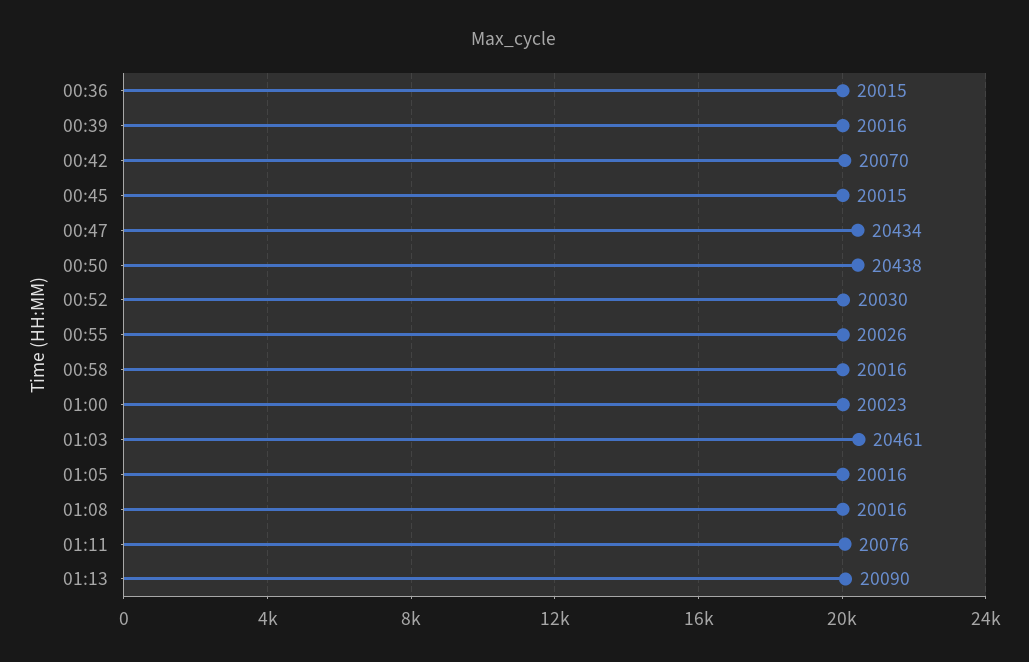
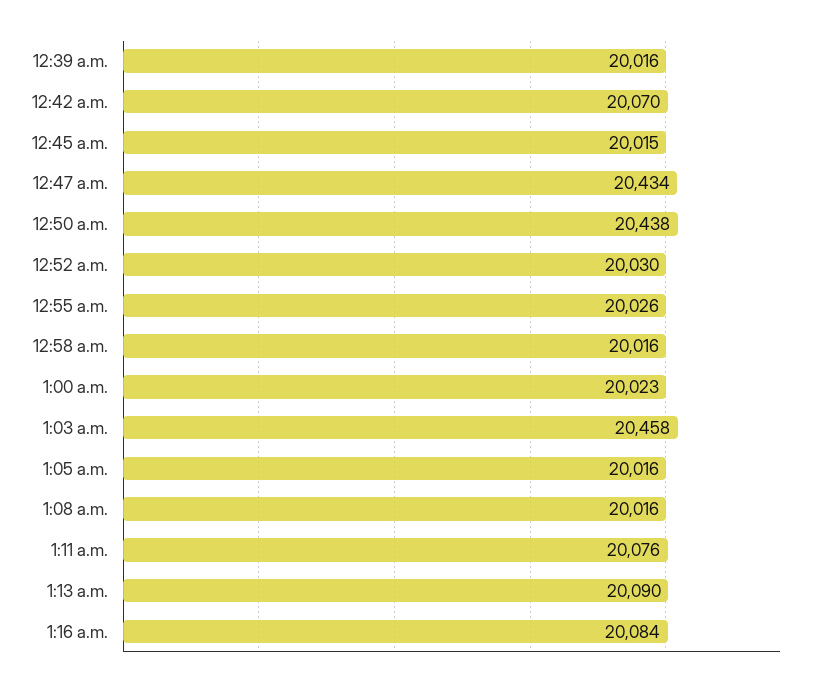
00:36: 20015 -> none
01:03: 20461 -> 20458
1:16 a.m.: none -> 20084

